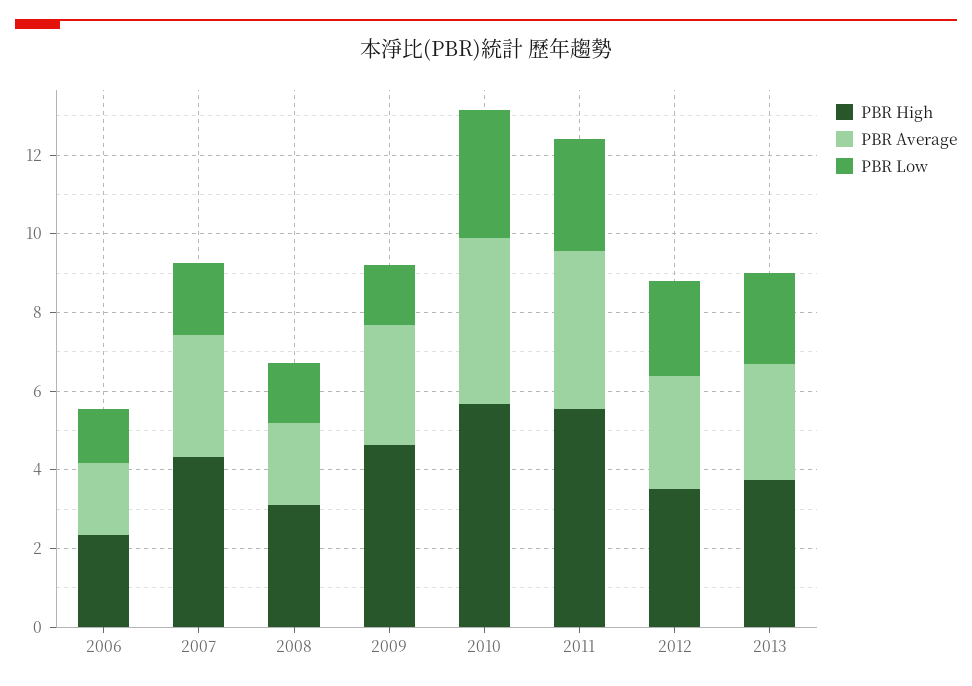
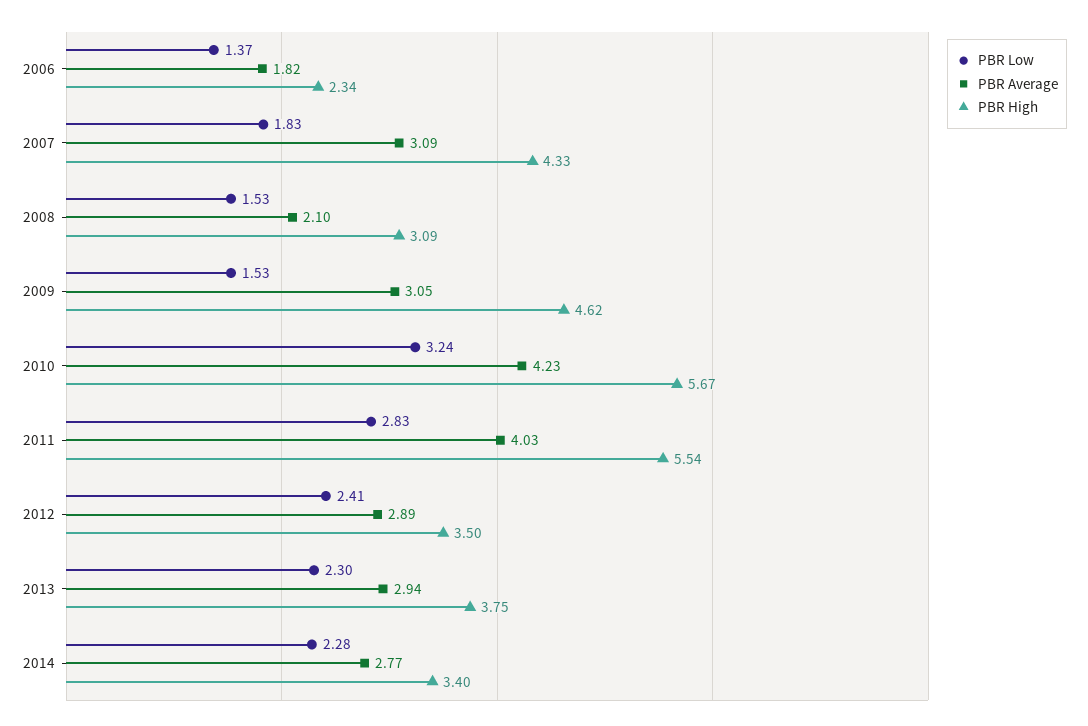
PBR Low, 2014: none -> 2.28
PBR Average, 2014: none -> 2.77
PBR High, 2014: none -> 3.4

